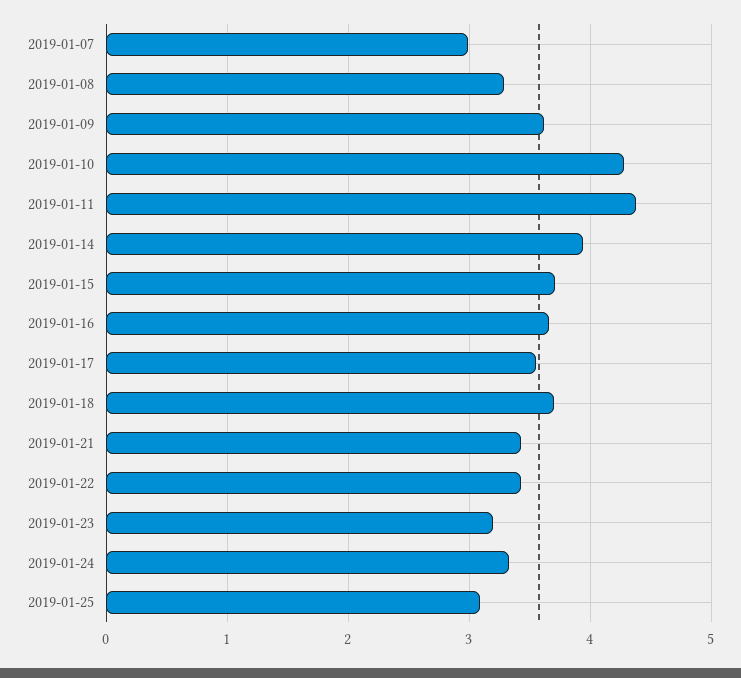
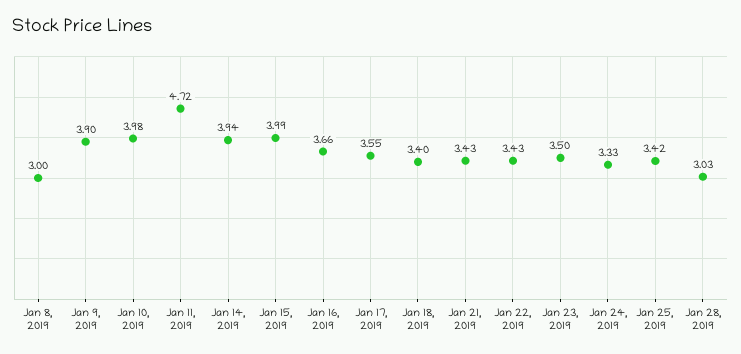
2019-01-07: 3 -> none
2019-01-08: 3.3 -> 3
2019-01-09: 3.6 -> 3.9
2019-01-10: 4.3 -> 3.98
2019-01-11: 4.4 -> 4.72
2019-01-15: 3.7 -> 3.99
2019-01-18: 3.7 -> 3.4
2019-01-23: 3.2 -> 3.5
2019-01-25: 3.1 -> 3.42
Jan 28, 2019: none -> 3.03

